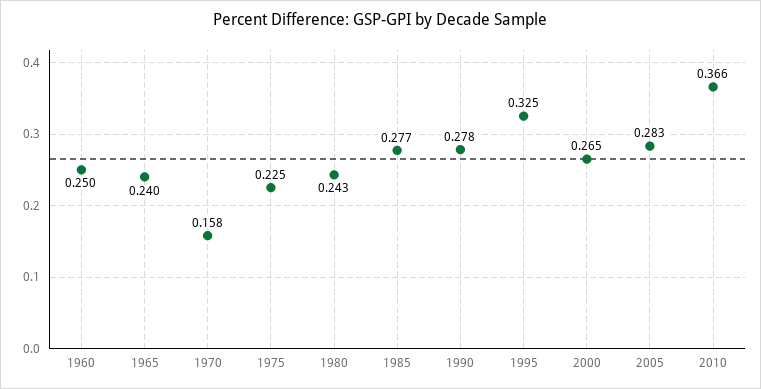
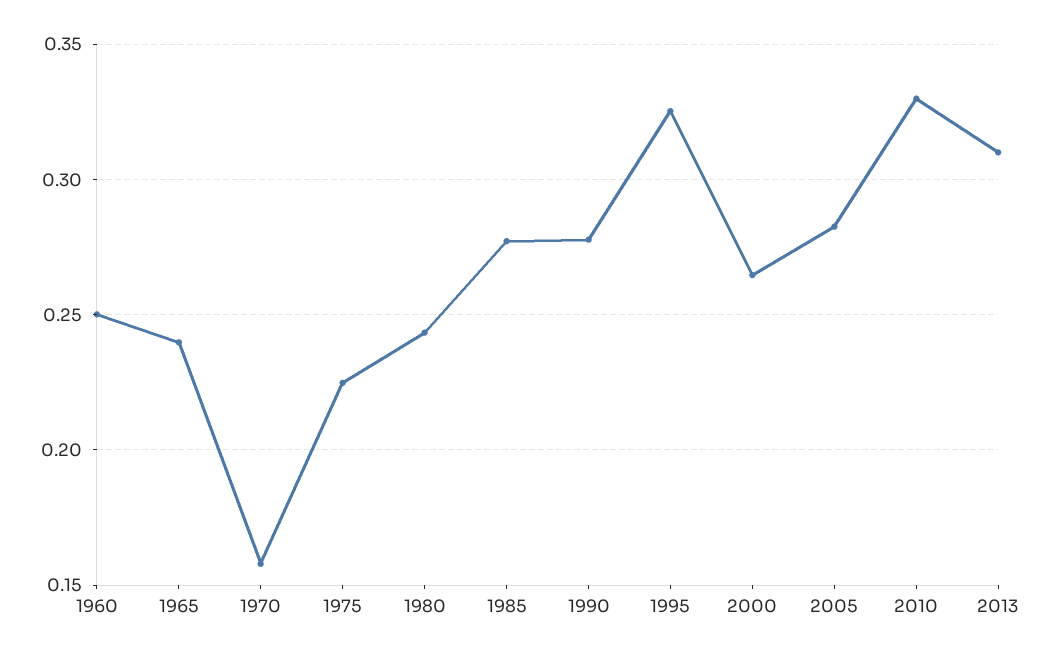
2010: 0.366 -> 0.33
2013: none -> 0.31

